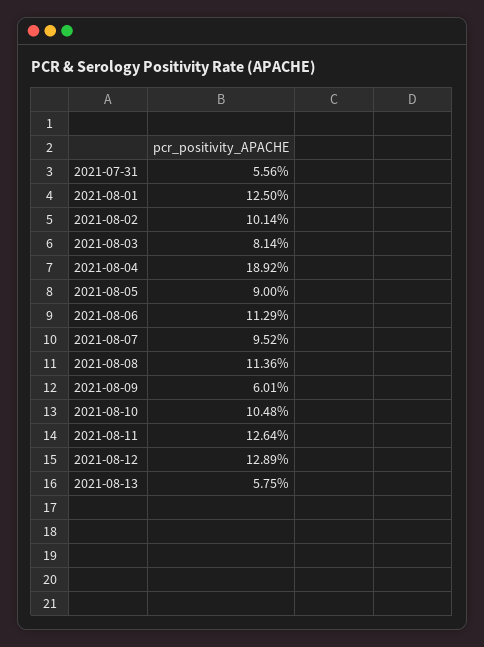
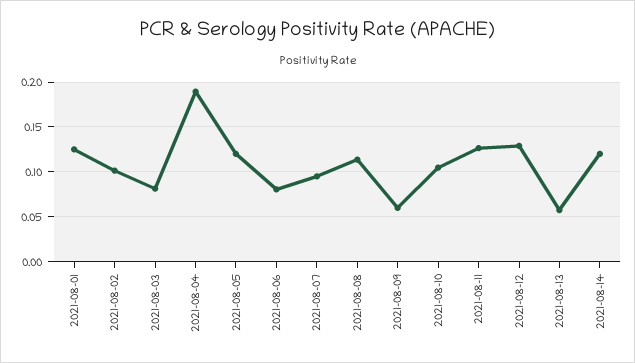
2021-07-31: 0.0556 -> none
2021-08-05: 0.09 -> 0.12
2021-08-06: 0.1129 -> 0.08
2021-08-14: none -> 0.12

